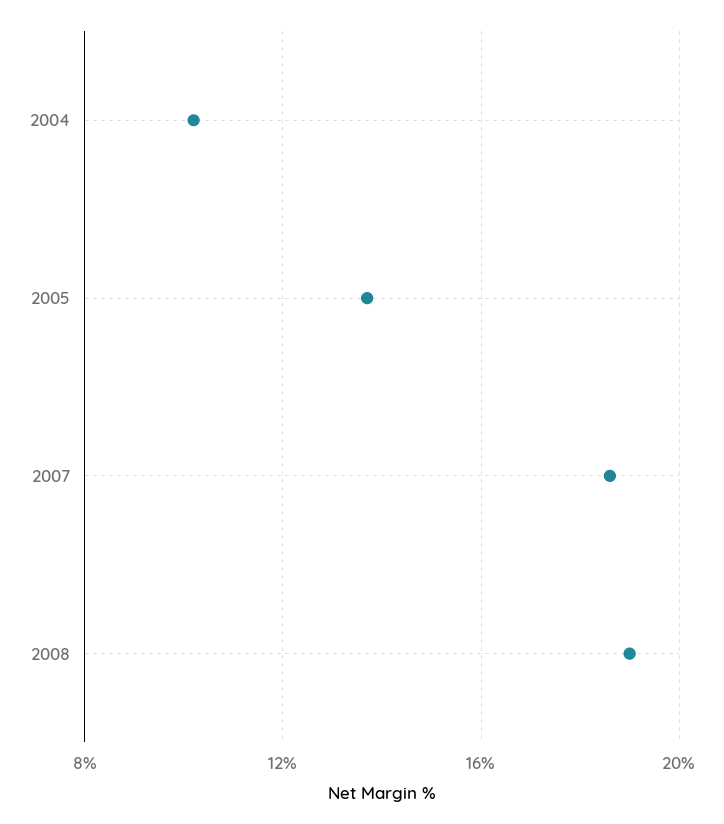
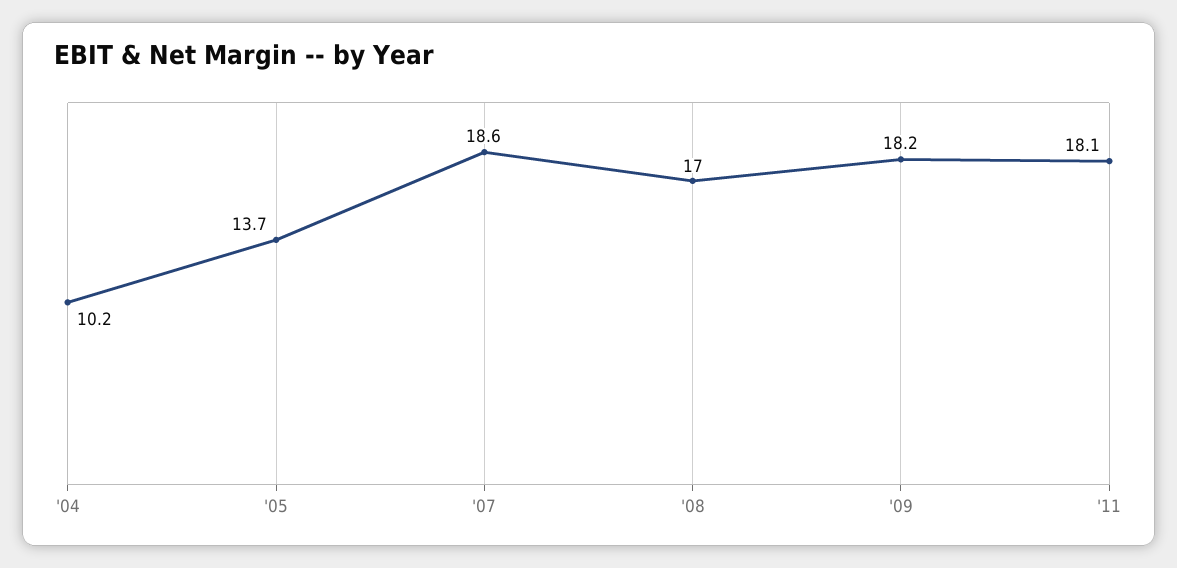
2008: 19 -> 17
'09: none -> 18.2
'11: none -> 18.1

